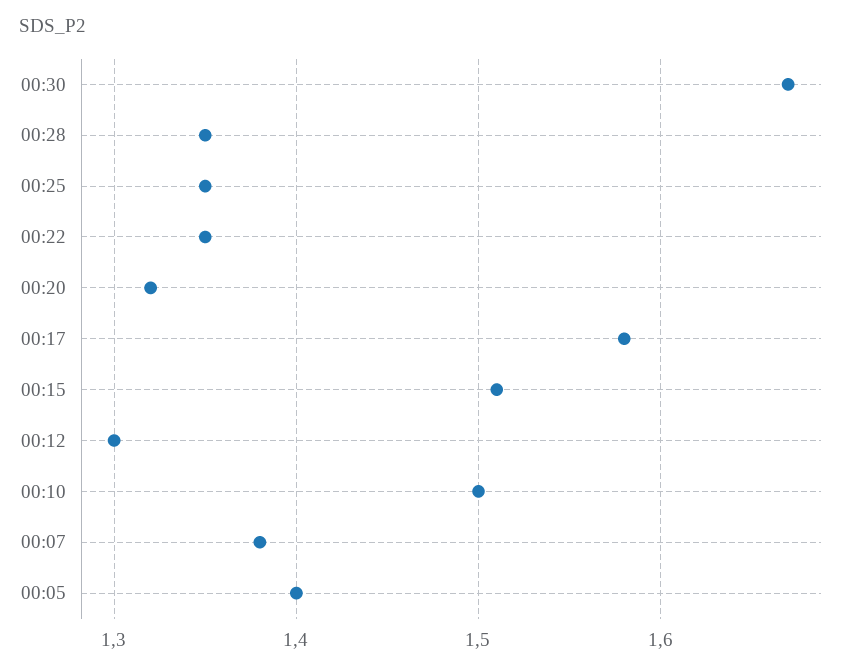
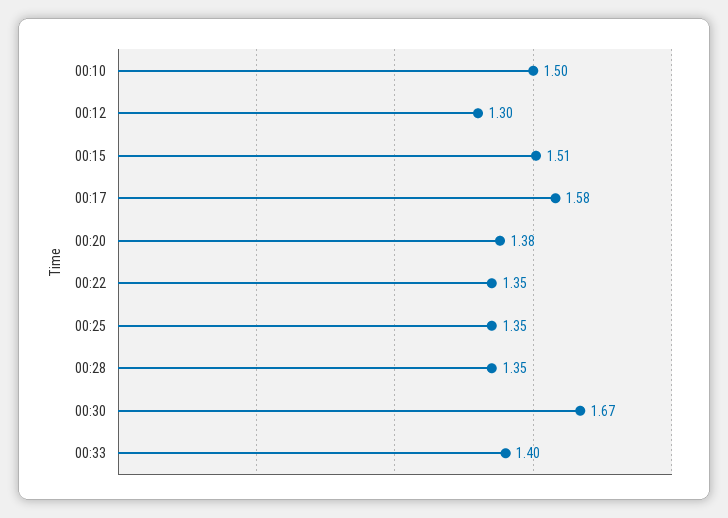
00:20: 1.32 -> 1.38
00:07: 1.38 -> none
00:05: 1.4 -> none
00:33: none -> 1.4

